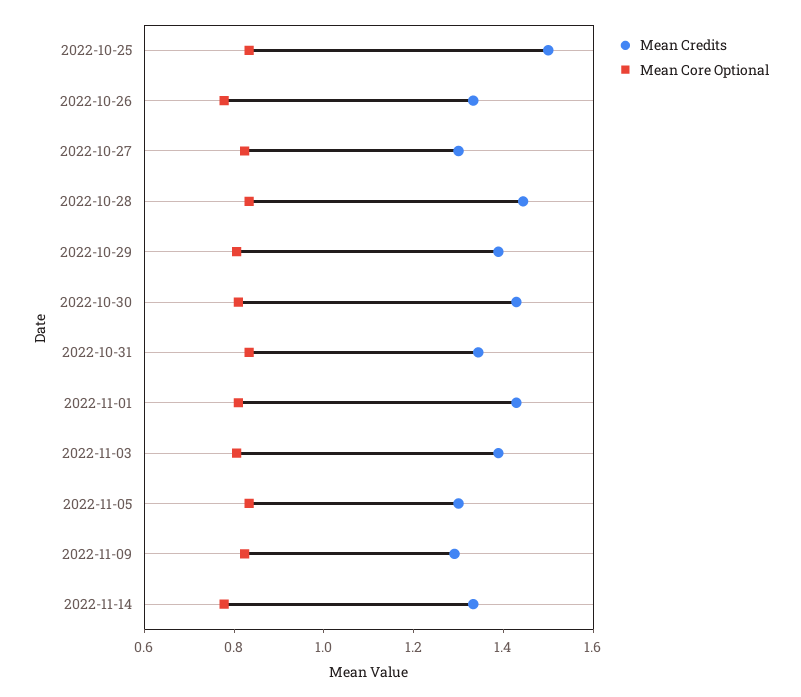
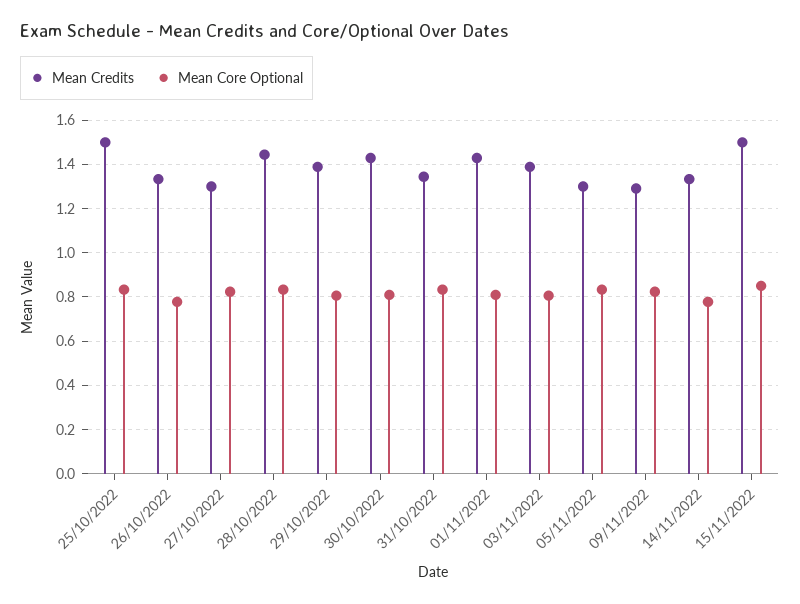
Mean Credits, 15/11/2022: none -> 1.5
Mean Core Optional, 15/11/2022: none -> 0.85

